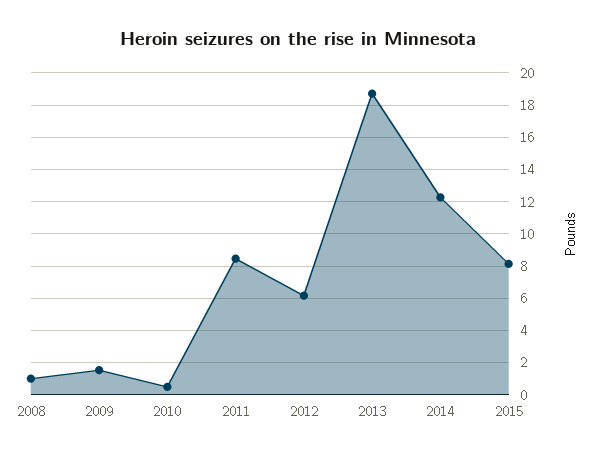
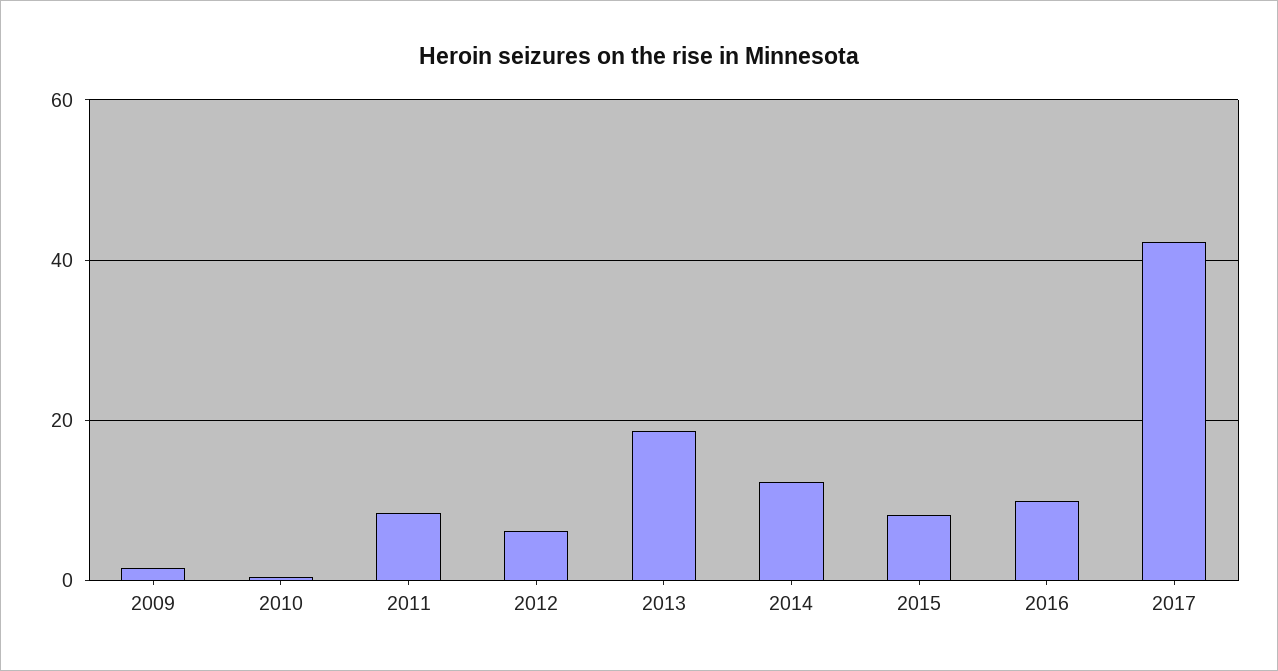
2008: 1 -> none
2016: none -> 10
2017: none -> 42

